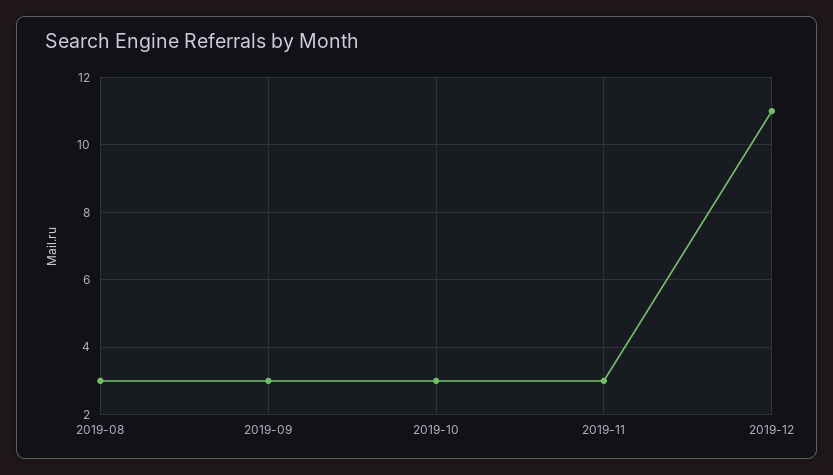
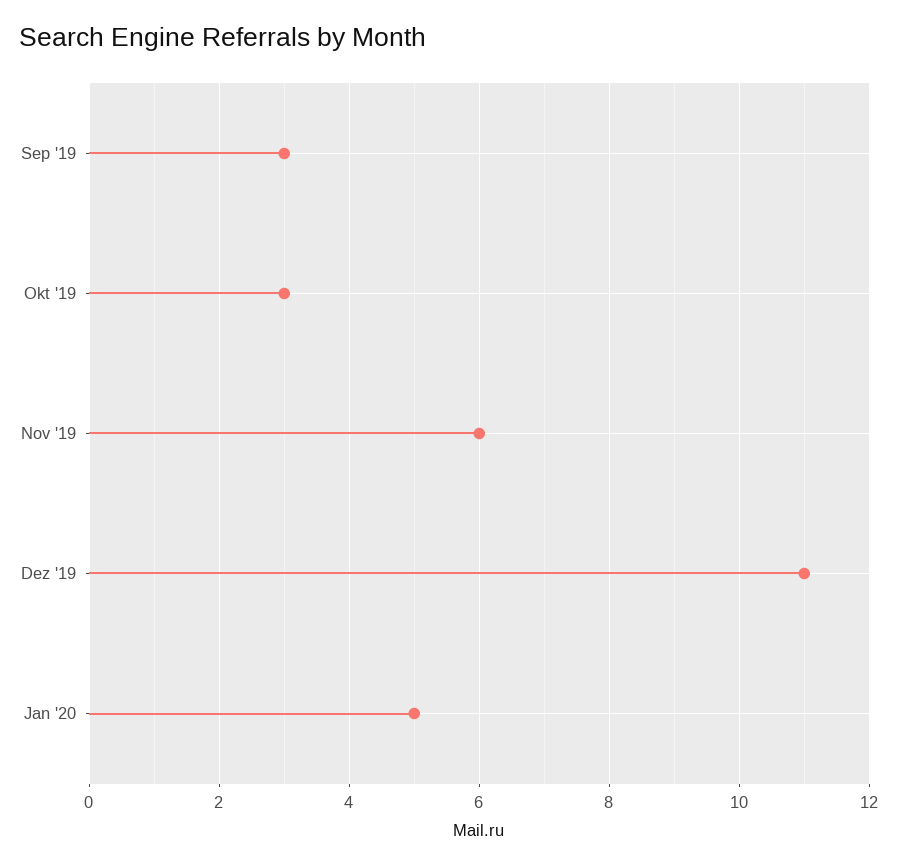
2019-08: 3 -> none
2019-11: 3 -> 6
Jan '20: none -> 5

